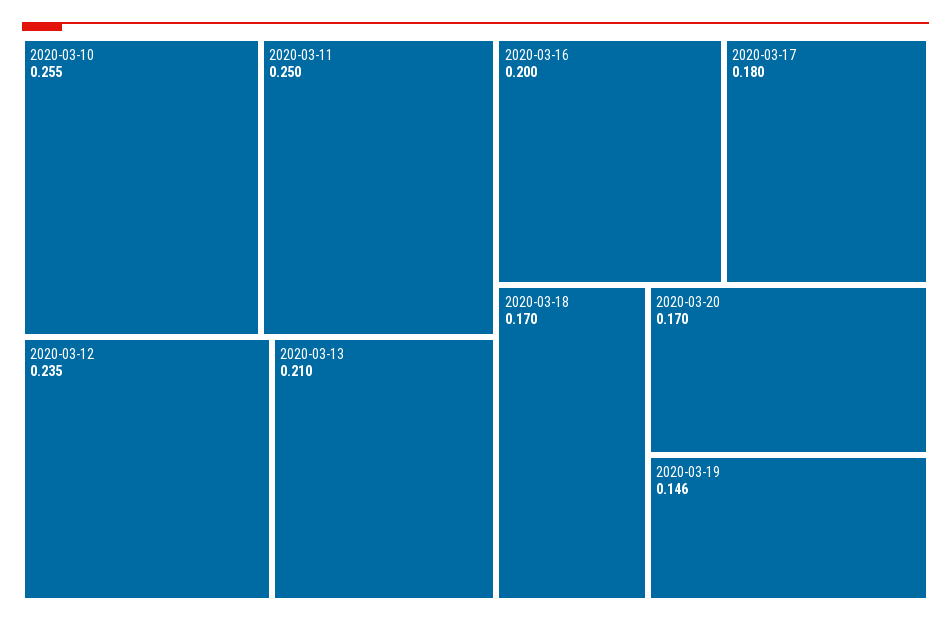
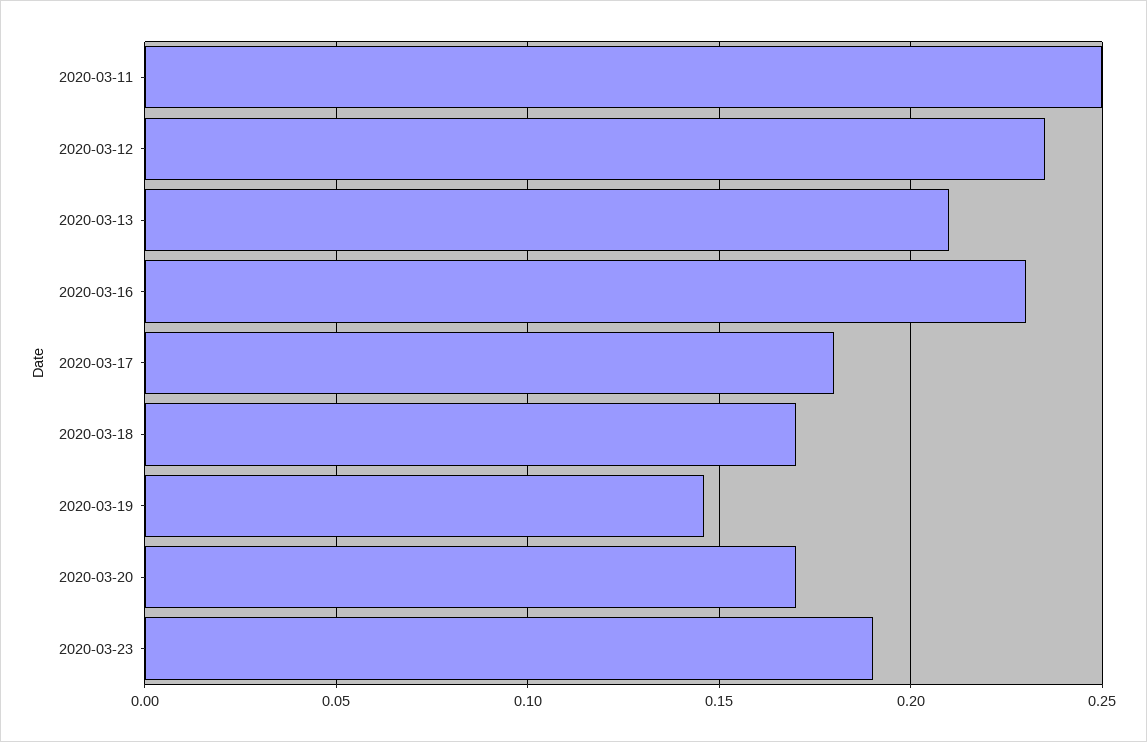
2020-03-10: 0.255 -> none
2020-03-16: 0.2 -> 0.23
2020-03-23: none -> 0.19

